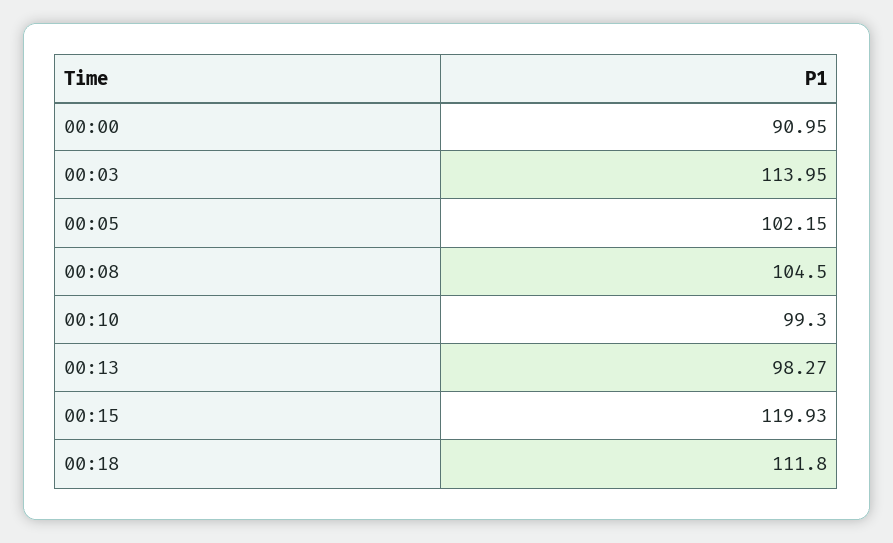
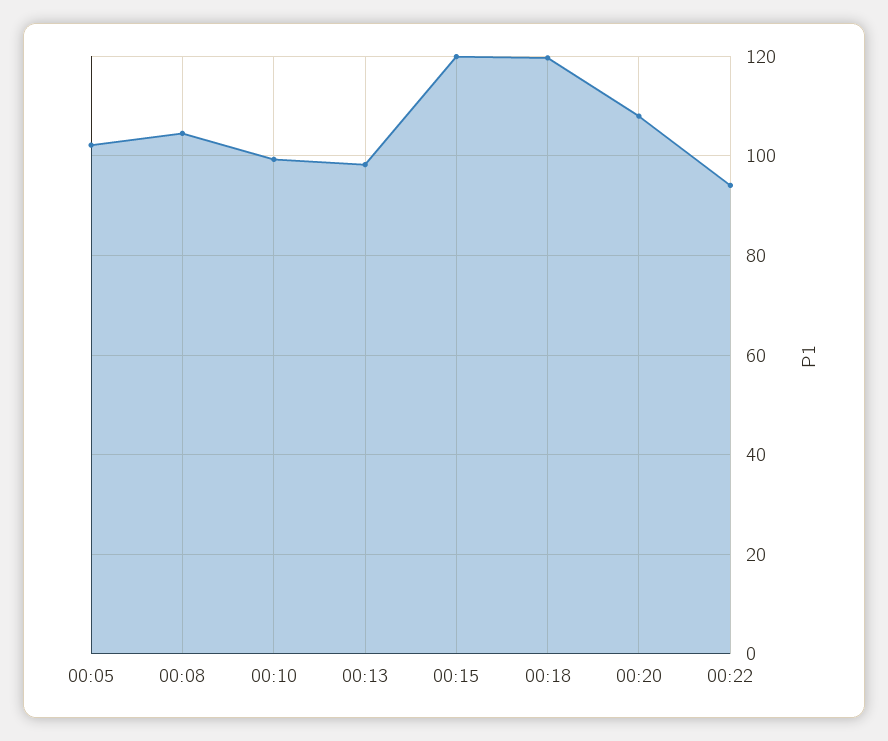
00:00: 90.95 -> none
00:03: 113.95 -> none
00:18: 111.8 -> 120
00:20: none -> 108
00:22: none -> 94

